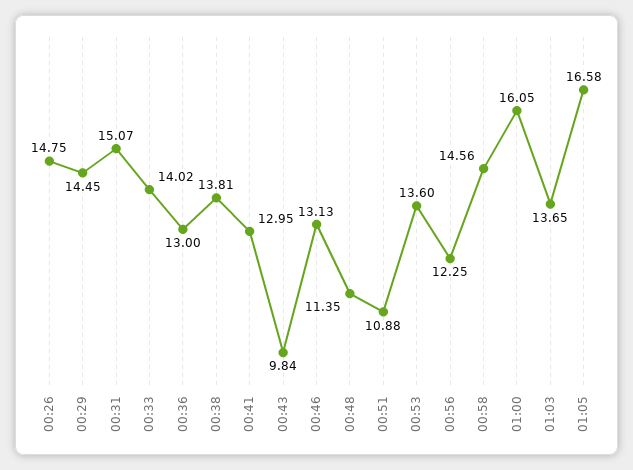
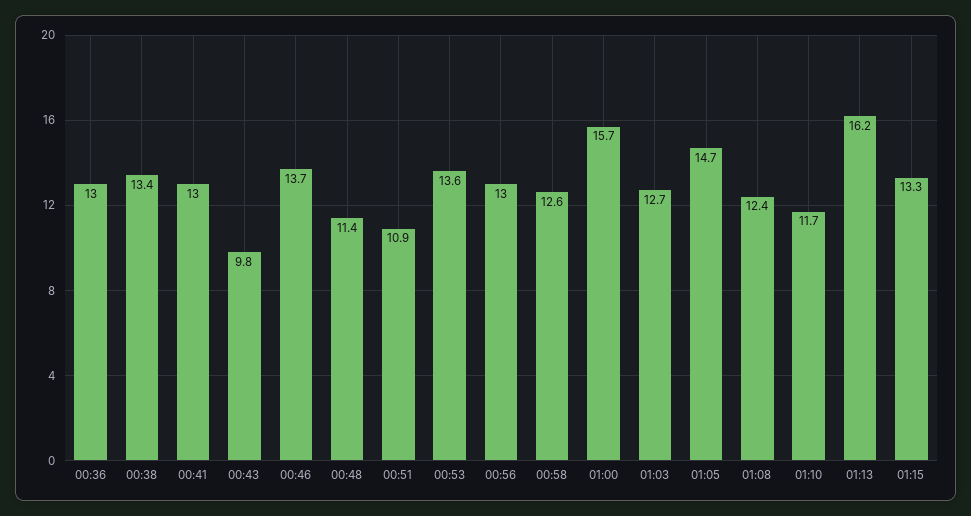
00:26: 14.75 -> none
00:29: 14.45 -> none
00:31: 15.07 -> none
00:33: 14.02 -> none
00:38: 13.81 -> 13.4
00:46: 13.13 -> 13.7
00:56: 12.25 -> 13
00:58: 14.56 -> 12.6
01:00: 16.05 -> 15.7
01:03: 13.65 -> 12.7
01:05: 16.58 -> 14.7
01:08: none -> 12.4
01:10: none -> 11.7
01:13: none -> 16.2
01:15: none -> 13.3

